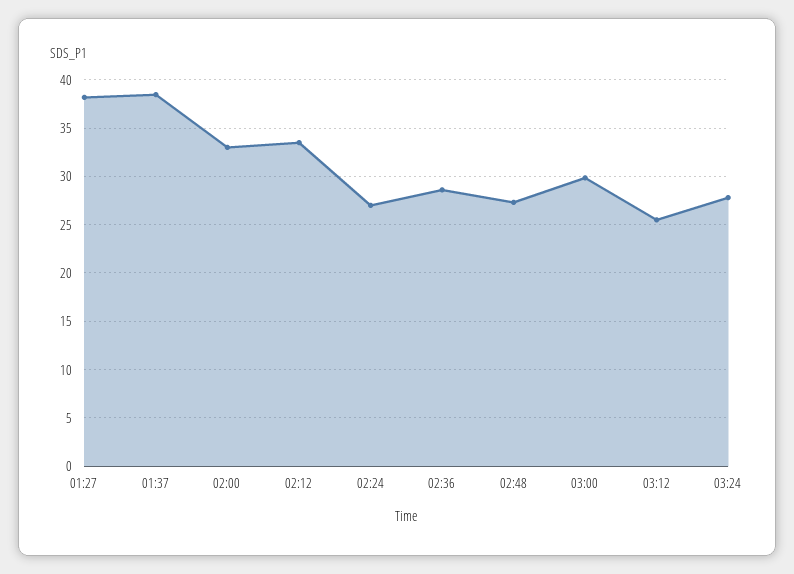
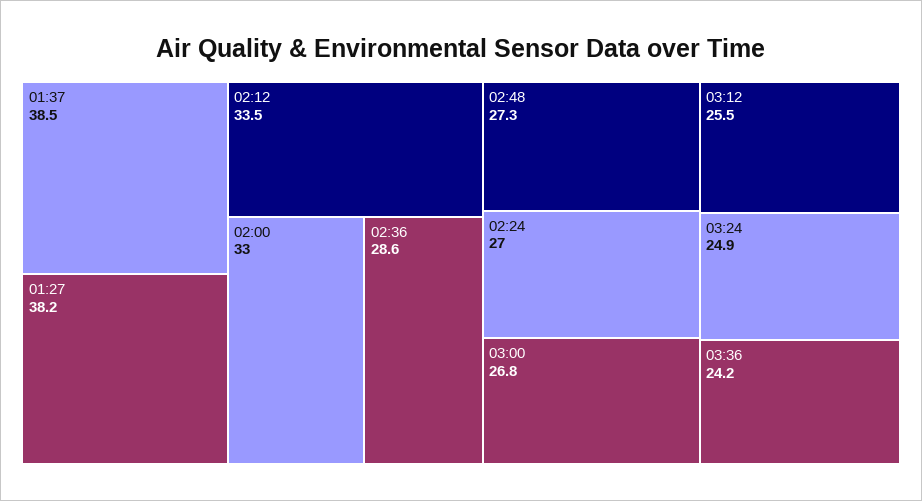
03:00: 30 -> 26.8
03:24: 28 -> 24.9
03:36: none -> 24.2

